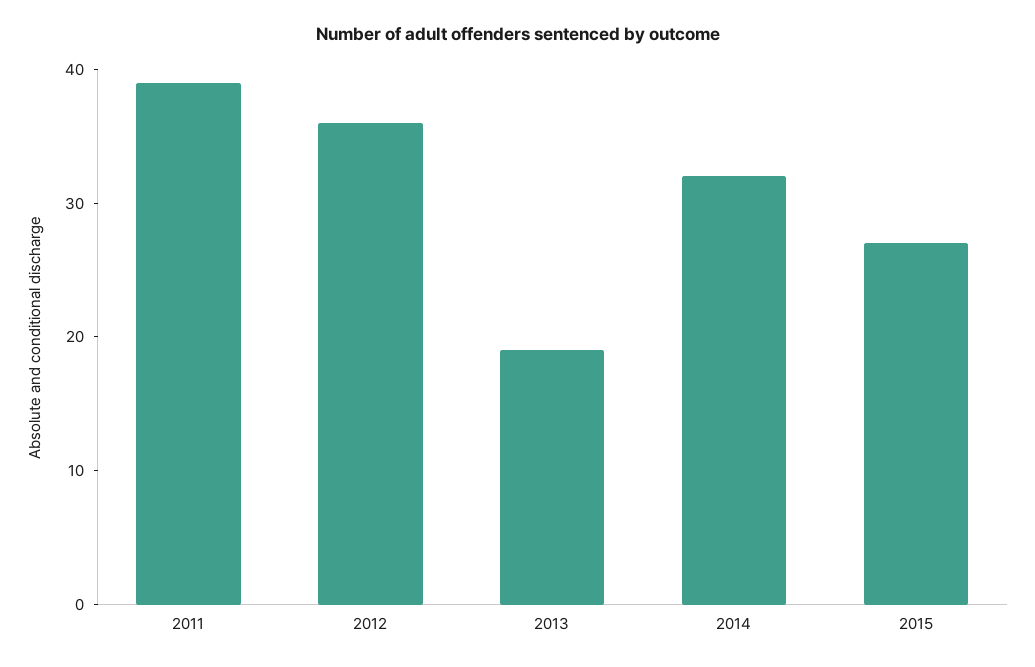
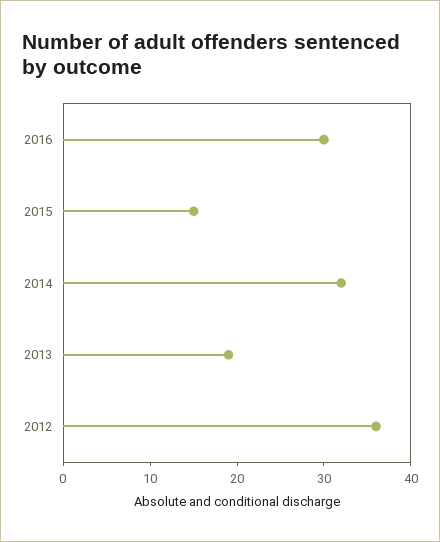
2011: 39 -> none
2015: 27 -> 15
2016: none -> 30

